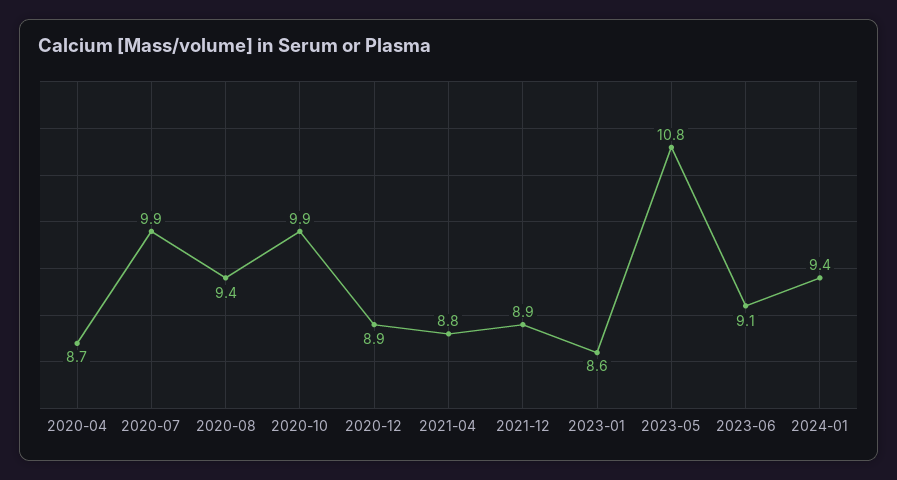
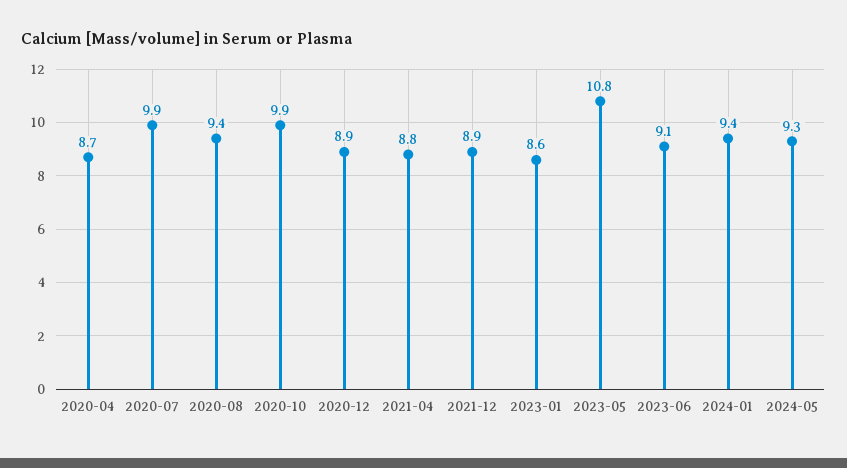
2024-05: none -> 9.3

